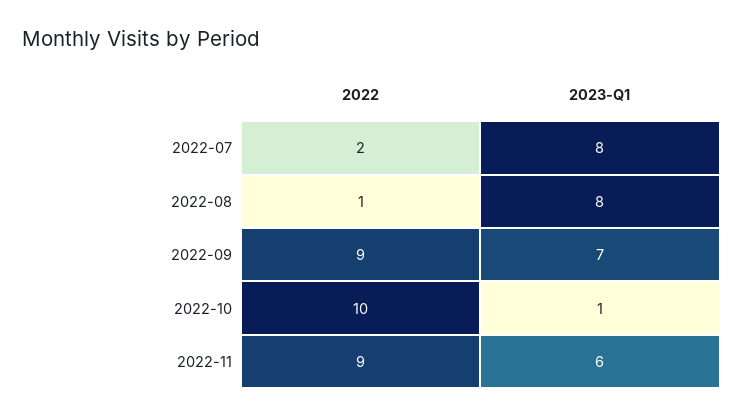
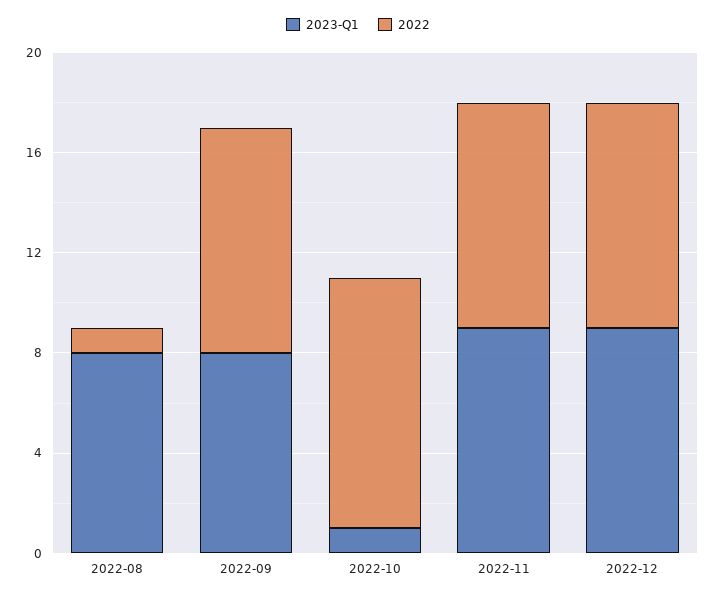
2022, 2022-07: 2 -> none
2023-Q1, 2022-07: 8 -> none
2023-Q1, 2022-09: 7 -> 8
2023-Q1, 2022-11: 6 -> 9
2023-Q1, 2022-12: none -> 9
2022, 2022-12: none -> 9

